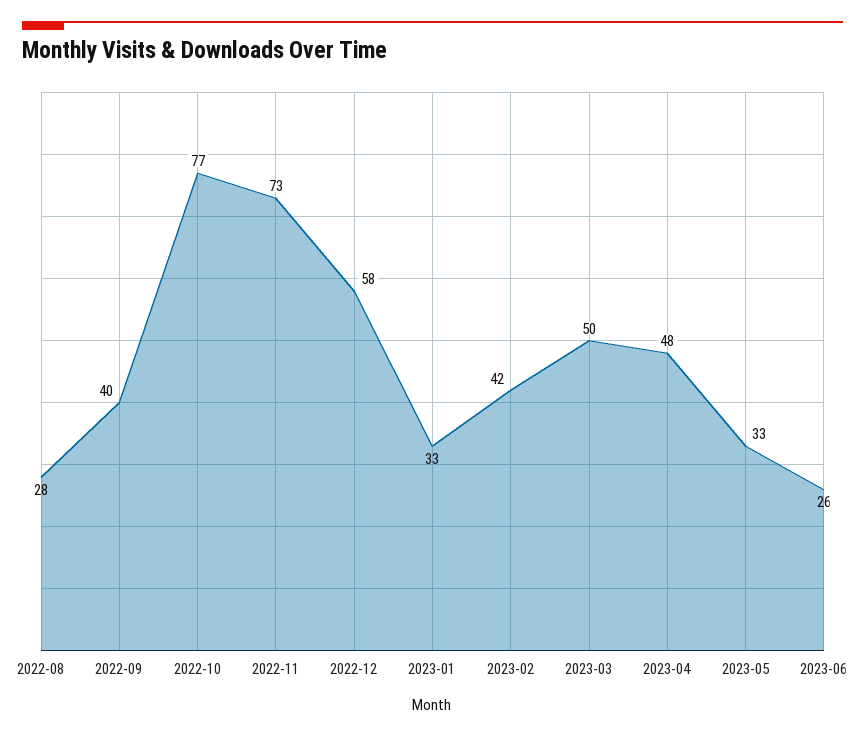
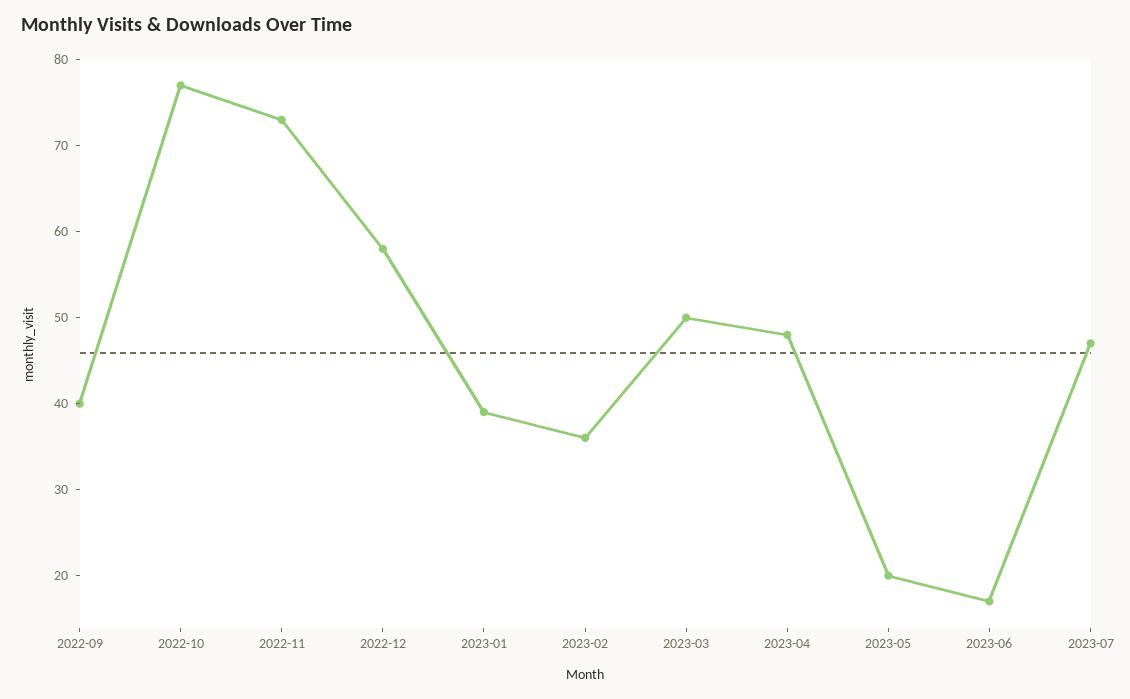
2022-08: 28 -> none
2023-01: 33 -> 39
2023-02: 42 -> 36
2023-05: 33 -> 20
2023-06: 26 -> 17
2023-07: none -> 47

